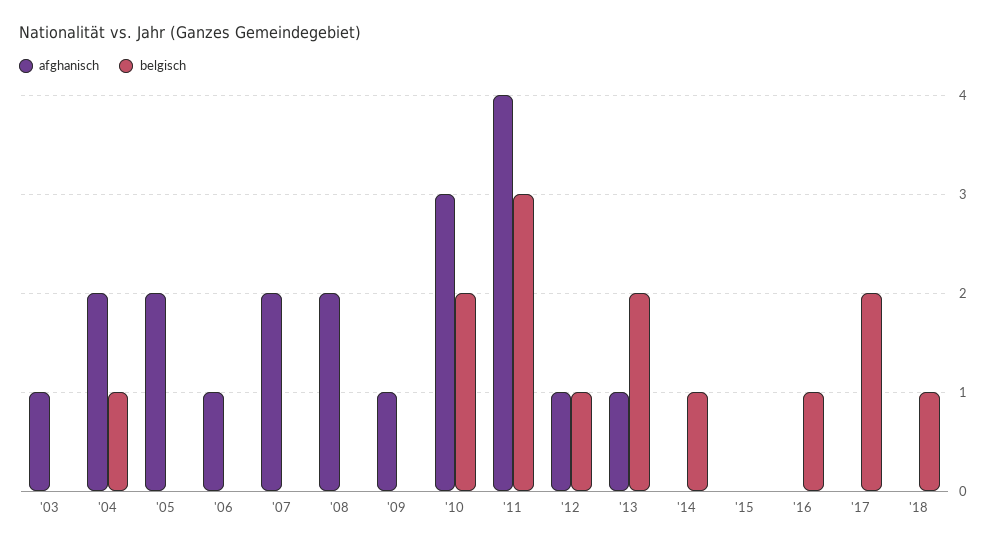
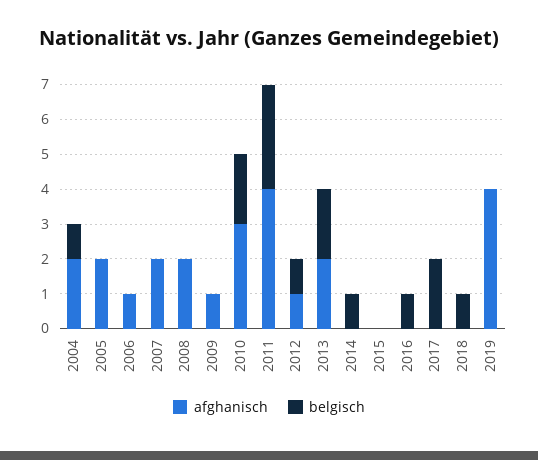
afghanisch, '03: 1 -> none
belgisch, '03: 0 -> none
afghanisch, '13: 1 -> 2
afghanisch, 2019: none -> 4
belgisch, 2019: none -> 0

